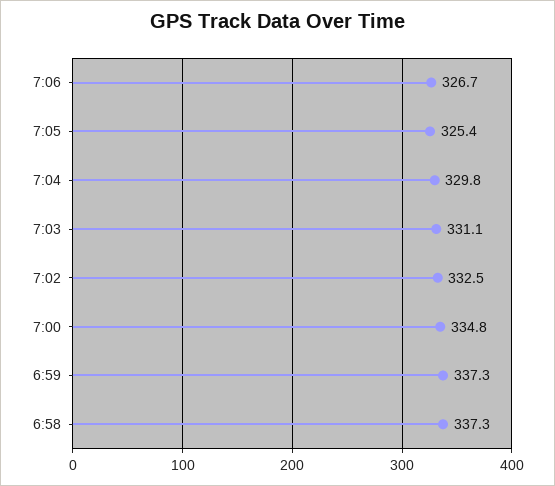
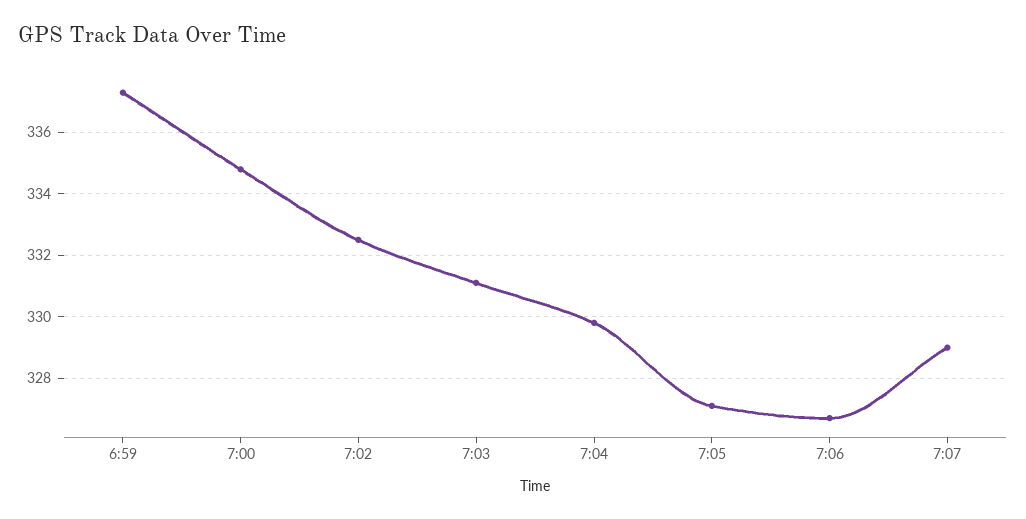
7:05: 325.4 -> 327
6:58: 337.3 -> none
7:07: none -> 329

